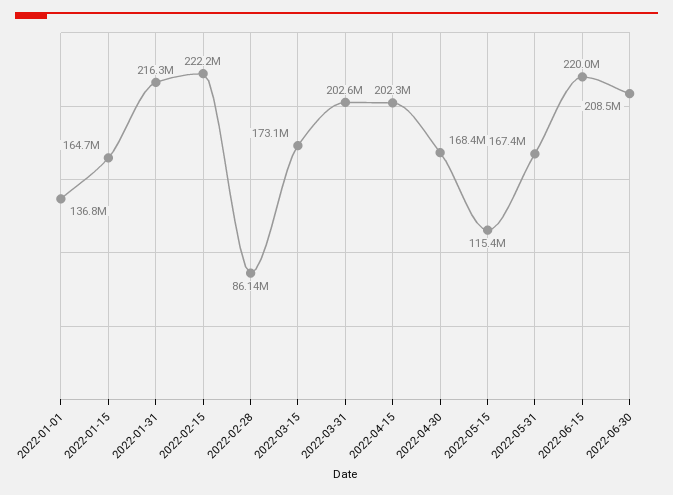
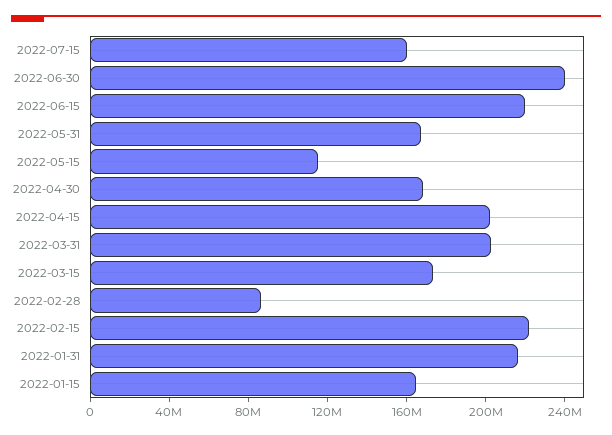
2022-01-01: 136800000 -> none
2022-06-30: 208500000 -> 240000000
2022-07-15: none -> 160000000

